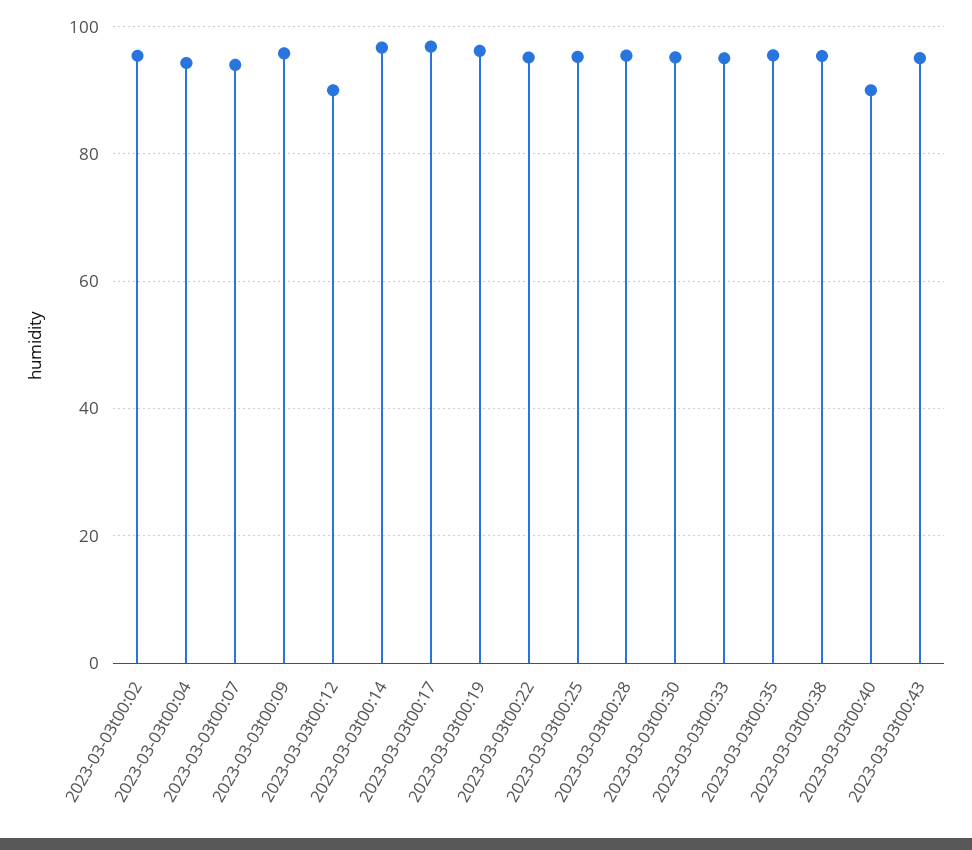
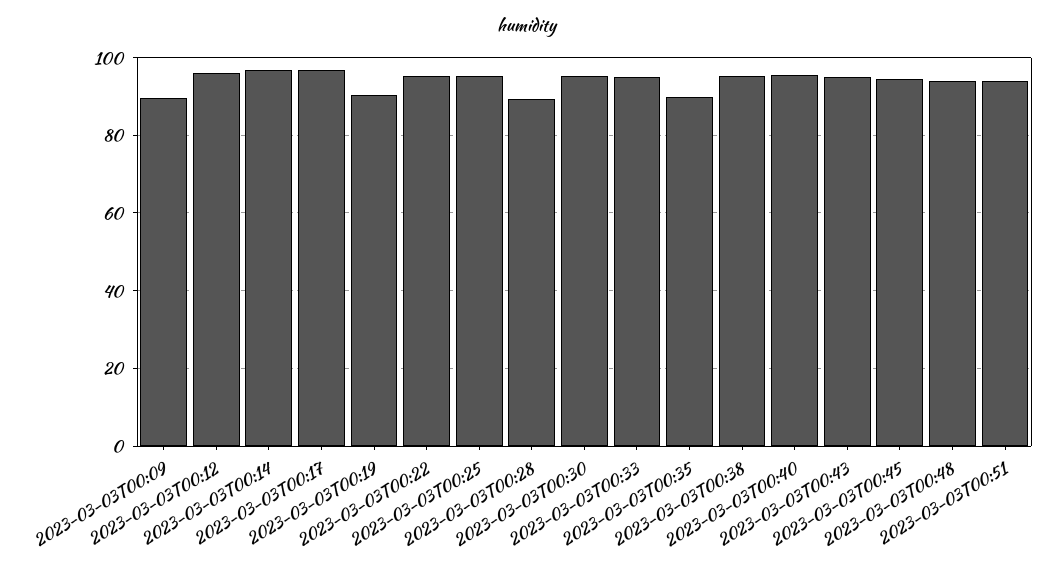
2023-03-03t00:02: 96 -> none
2023-03-03t00:04: 94 -> none
2023-03-03t00:07: 94 -> none
2023-03-03t00:09: 96 -> 90
2023-03-03t00:12: 90 -> 96
2023-03-03t00:19: 96 -> 90
2023-03-03t00:28: 96 -> 90
2023-03-03t00:35: 96 -> 90
2023-03-03t00:40: 90 -> 96
2023-03-03T00:45: none -> 94
2023-03-03T00:48: none -> 94
2023-03-03T00:51: none -> 94

